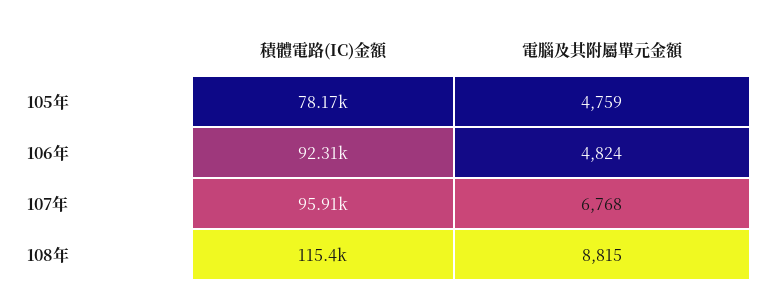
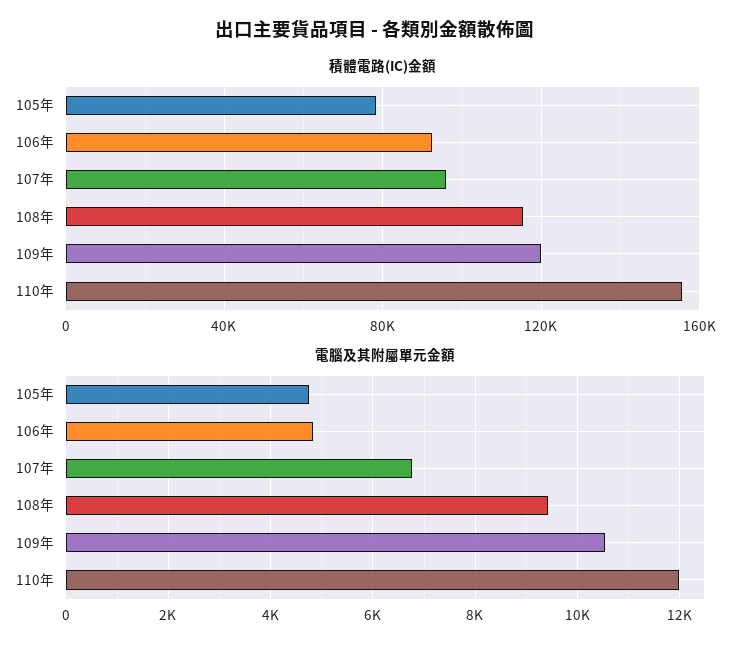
電腦及其附屬單元金額, 108年: 8815 -> 9400
積體電路(IC)金額, 109年: none -> 120000
積體電路(IC)金額, 110年: none -> 155000
電腦及其附屬單元金額, 109年: none -> 10600
電腦及其附屬單元金額, 110年: none -> 12000

